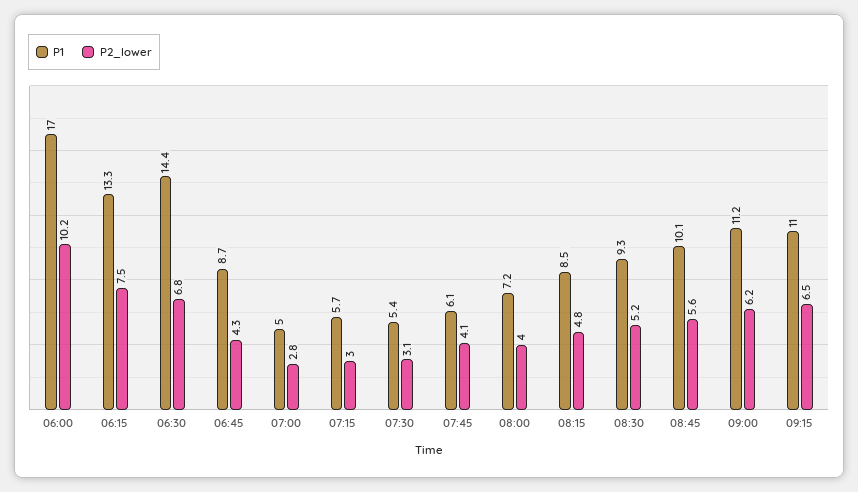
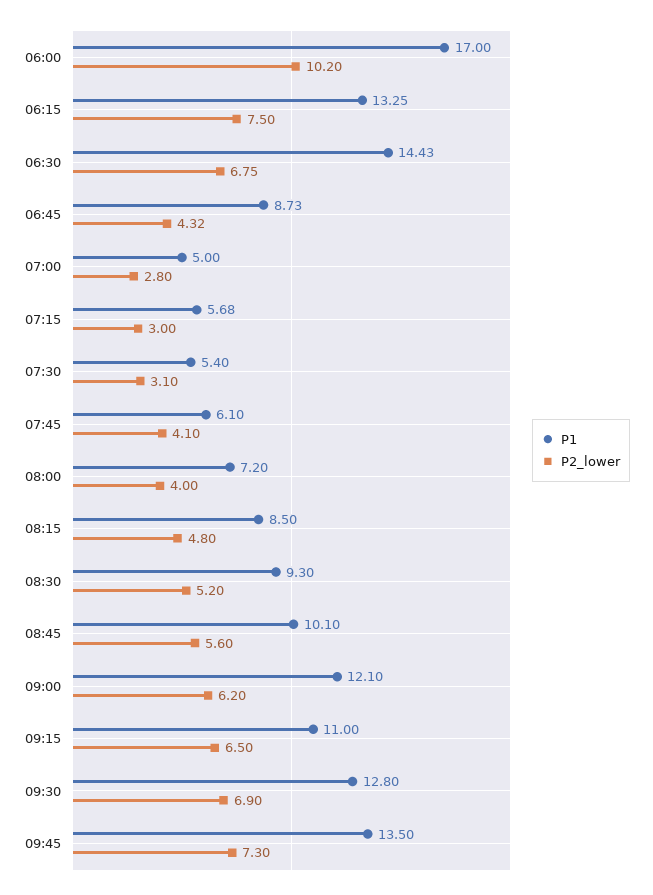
P1, 09:00: 11.2 -> 12.1
P1, 09:30: none -> 12.8
P2_lower, 09:30: none -> 6.9
P1, 09:45: none -> 13.5
P2_lower, 09:45: none -> 7.3

